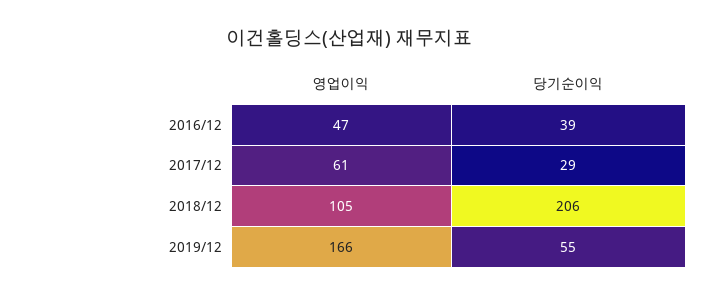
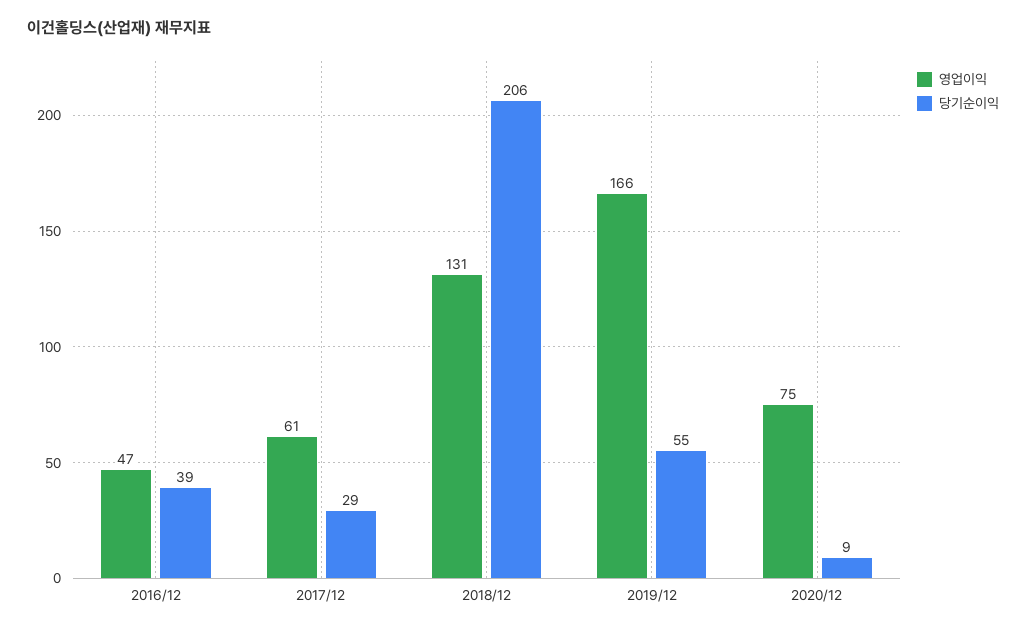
영업이익, 2018/12: 105 -> 131
영업이익, 2020/12: none -> 75
당기순이익, 2020/12: none -> 9

